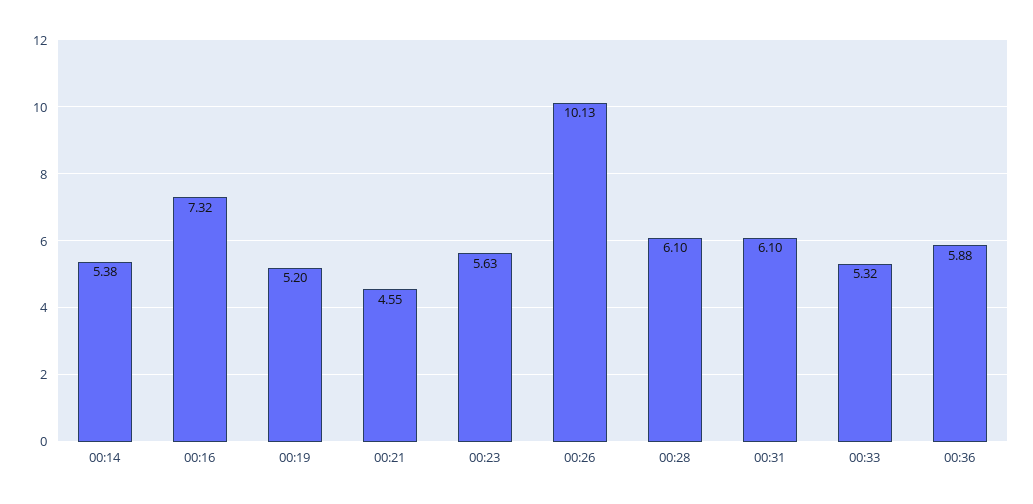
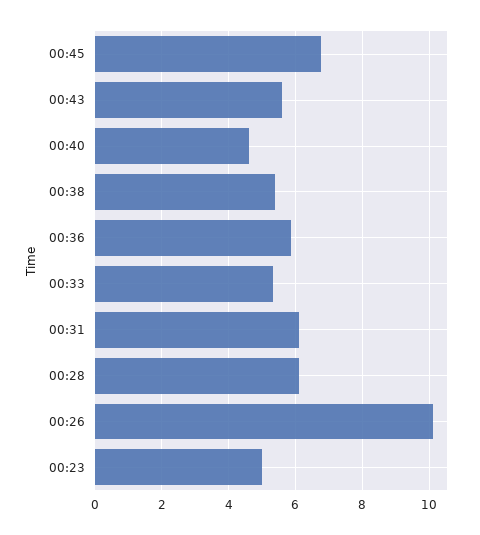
00:14: 5.38 -> none
00:16: 7.32 -> none
00:19: 5.2 -> none
00:21: 4.55 -> none
00:23: 5.63 -> 5
00:45: none -> 6.8
00:43: none -> 5.6
00:40: none -> 4.6
00:38: none -> 5.4

